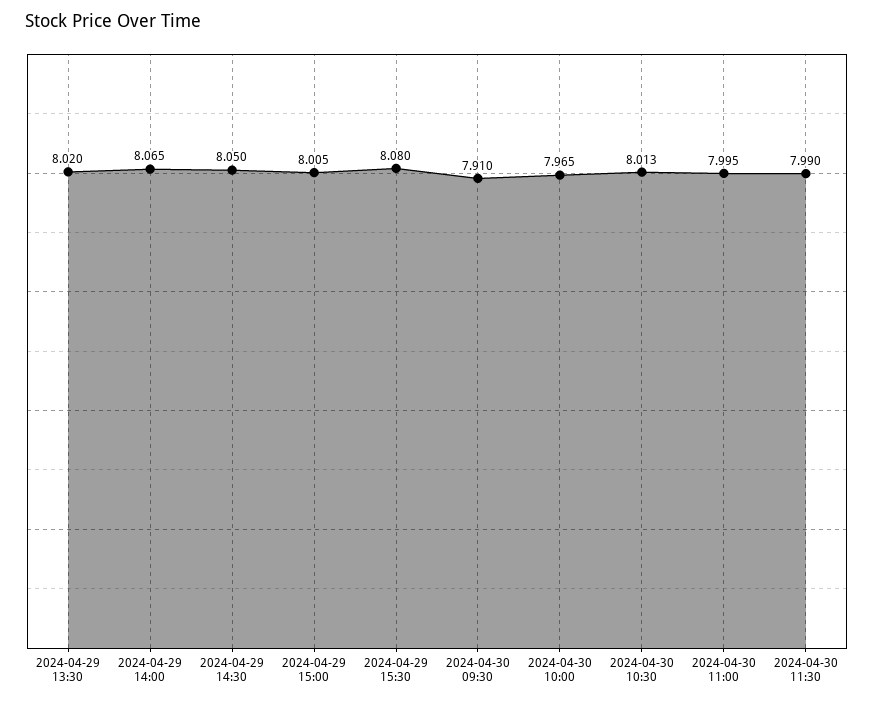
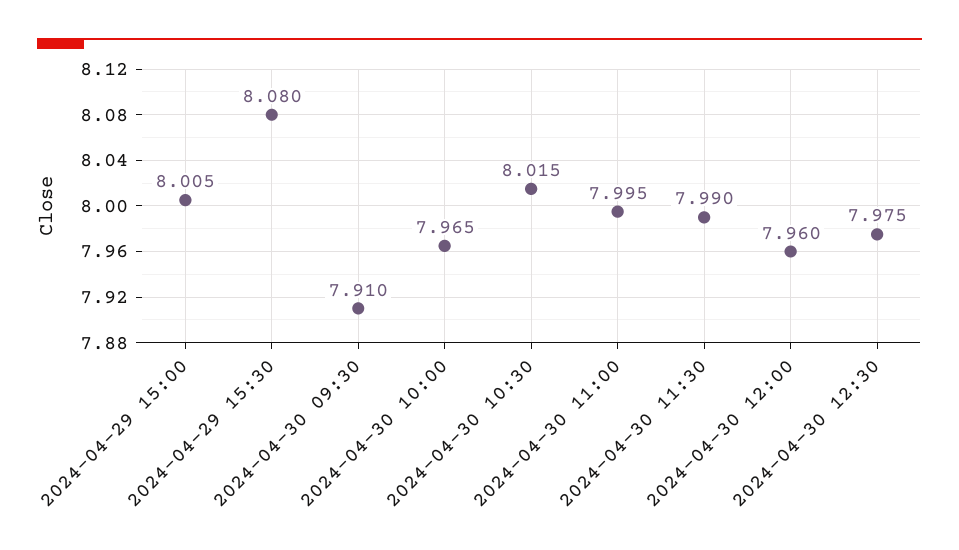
2024-04-29 13:30: 8.02 -> none
2024-04-29 14:00: 8.065 -> none
2024-04-29 14:30: 8.05 -> none
2024-04-30 10:30: 8.013 -> 8.015
2024-04-30 12:00: none -> 7.96
2024-04-30 12:30: none -> 7.975

